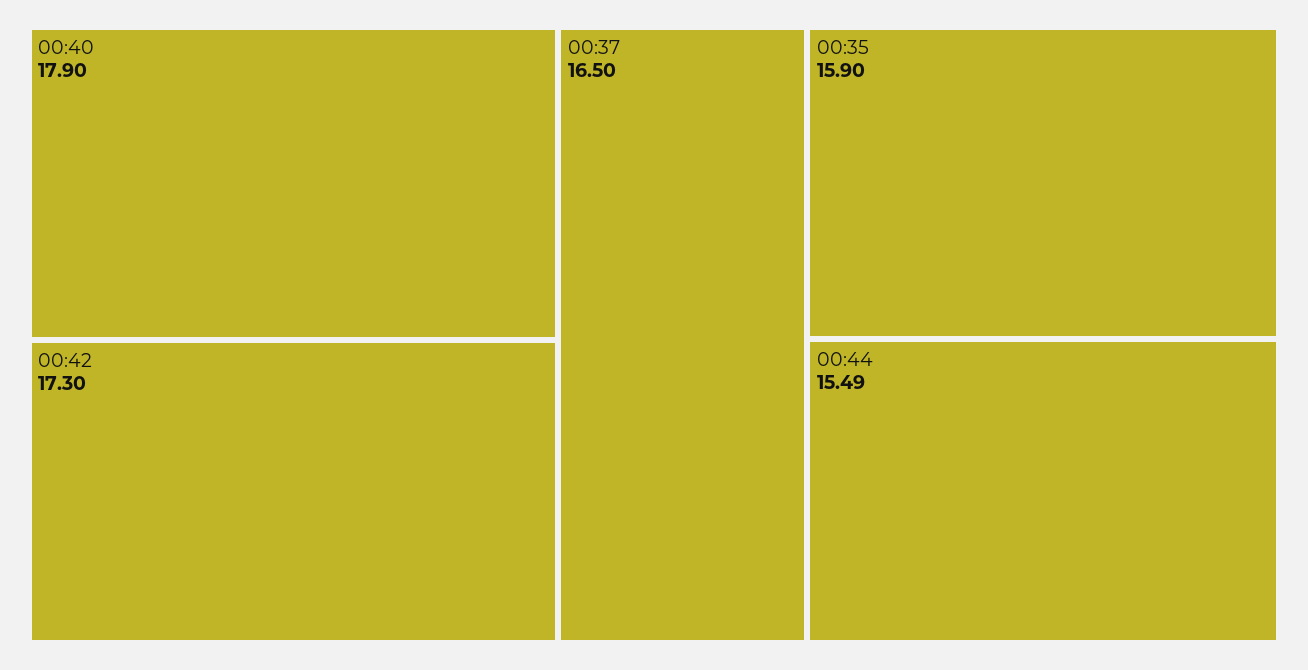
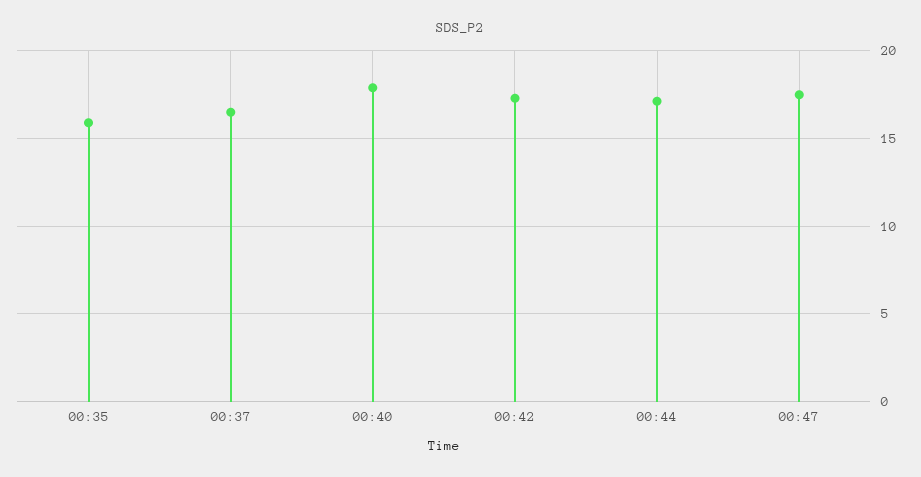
00:44: 15.49 -> 17
00:47: none -> 17.5

